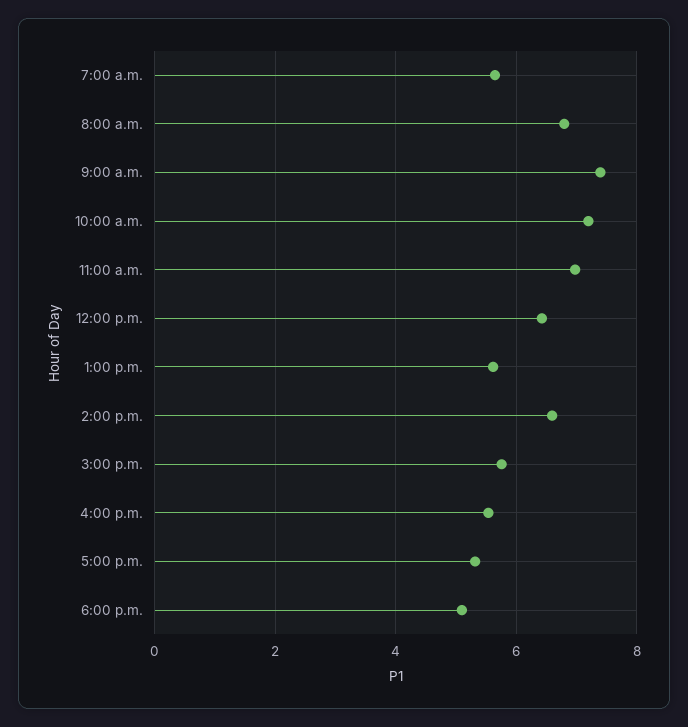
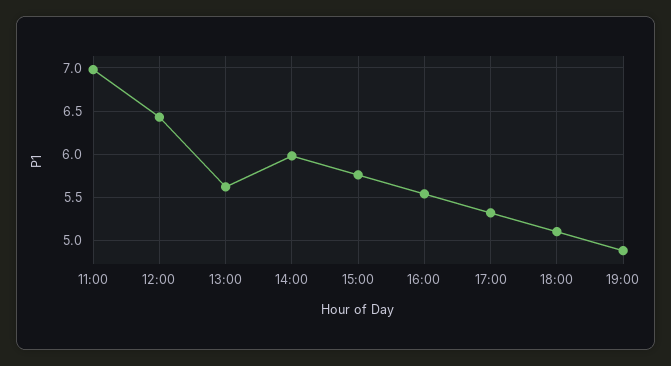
7:00 a.m.: 5.6 -> none
8:00 a.m.: 6.8 -> none
9:00 a.m.: 7.4 -> none
10:00 a.m.: 7.2 -> none
2:00 p.m.: 6.6 -> 6
19:00: none -> 4.9

